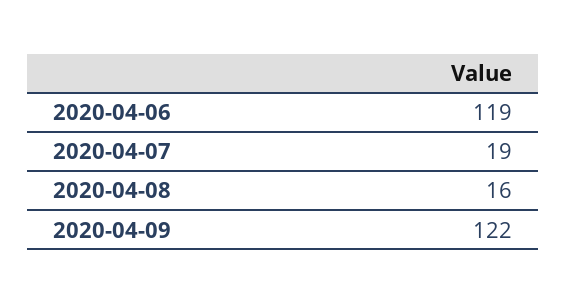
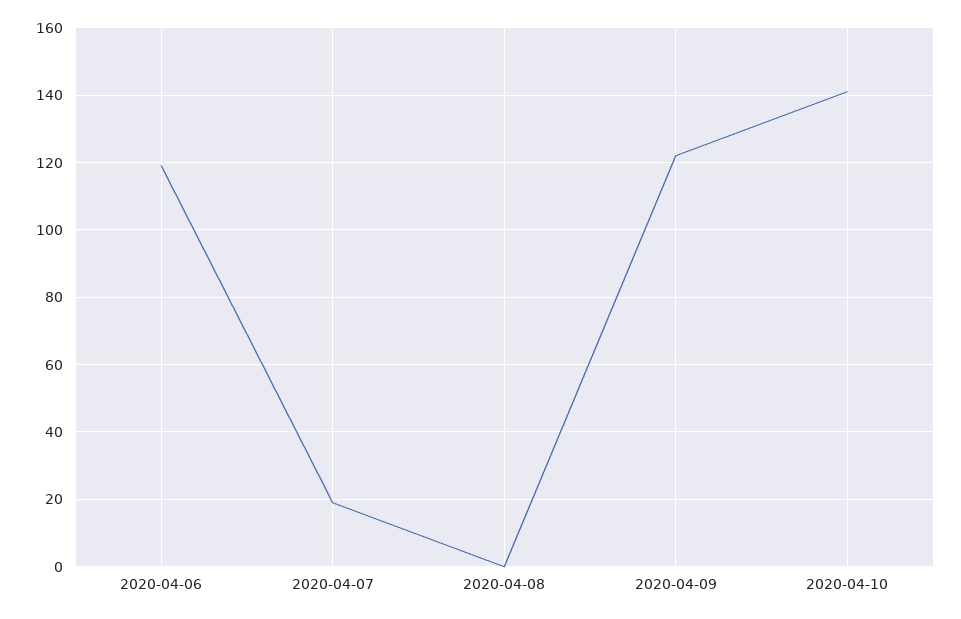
2020-04-08: 16 -> 0
2020-04-10: none -> 140

